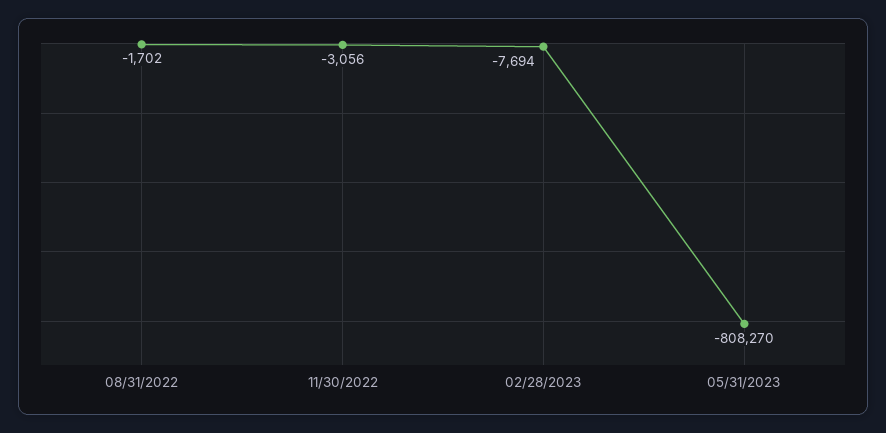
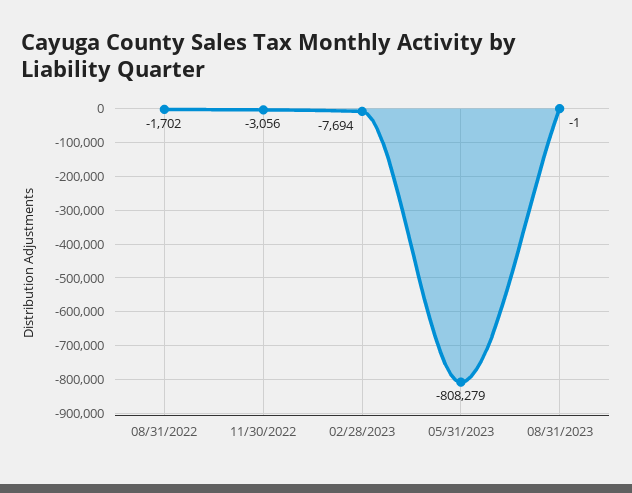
05/31/2023: -808270 -> -808279
08/31/2023: none -> -1

